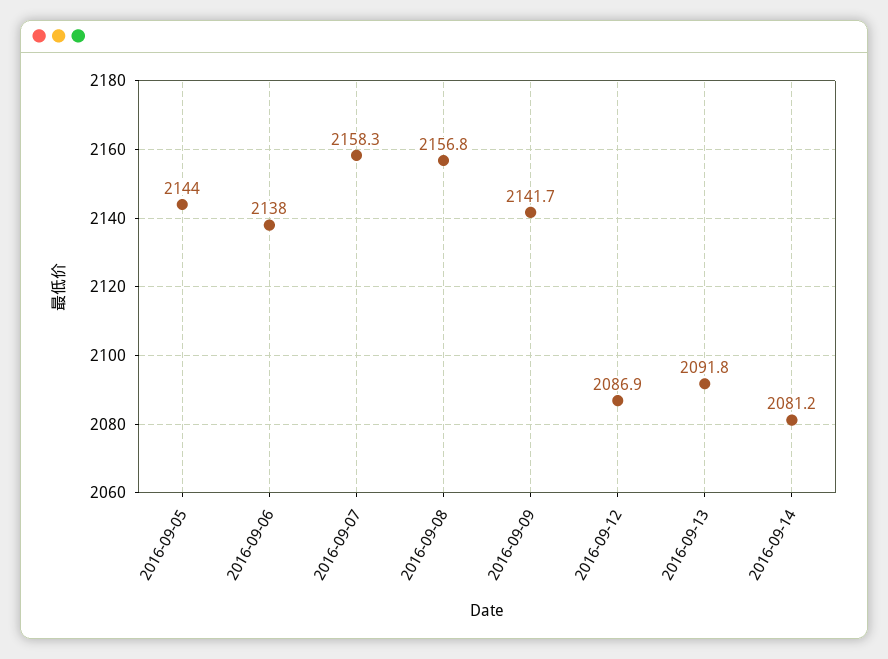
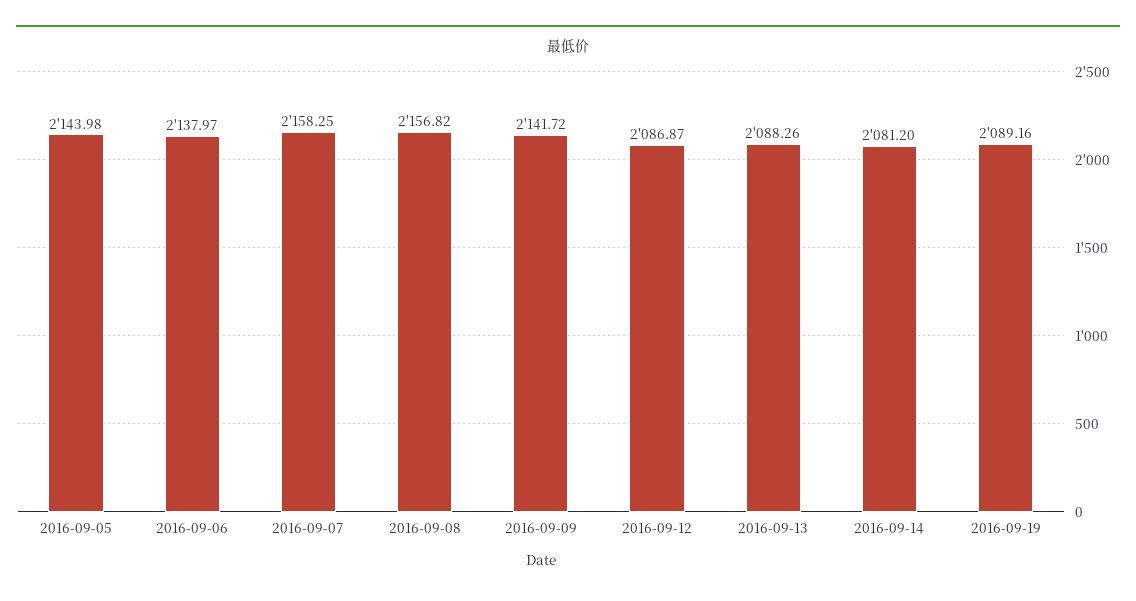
2016-09-13: 2091.8 -> 2088.26
2016-09-19: none -> 2089.16

